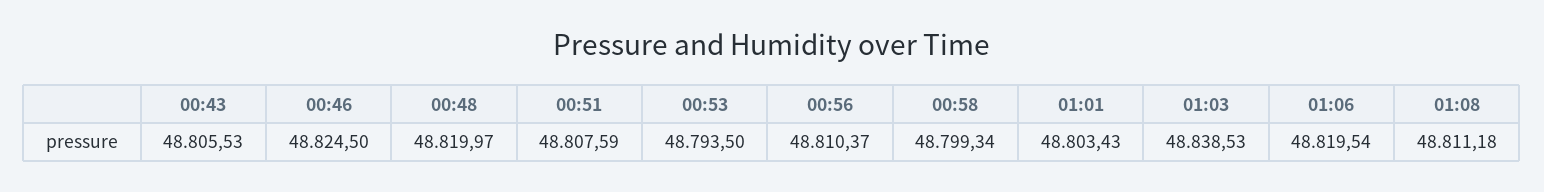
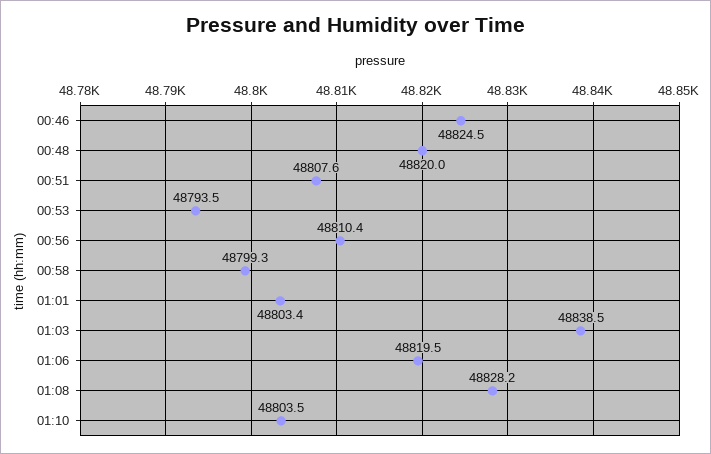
00:43: 48805.53 -> none
01:08: 48811.18 -> 48828.2
01:10: none -> 48803.5

